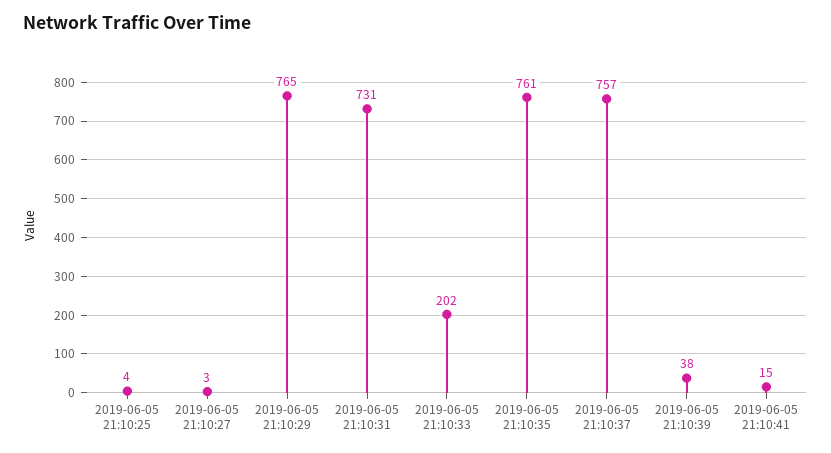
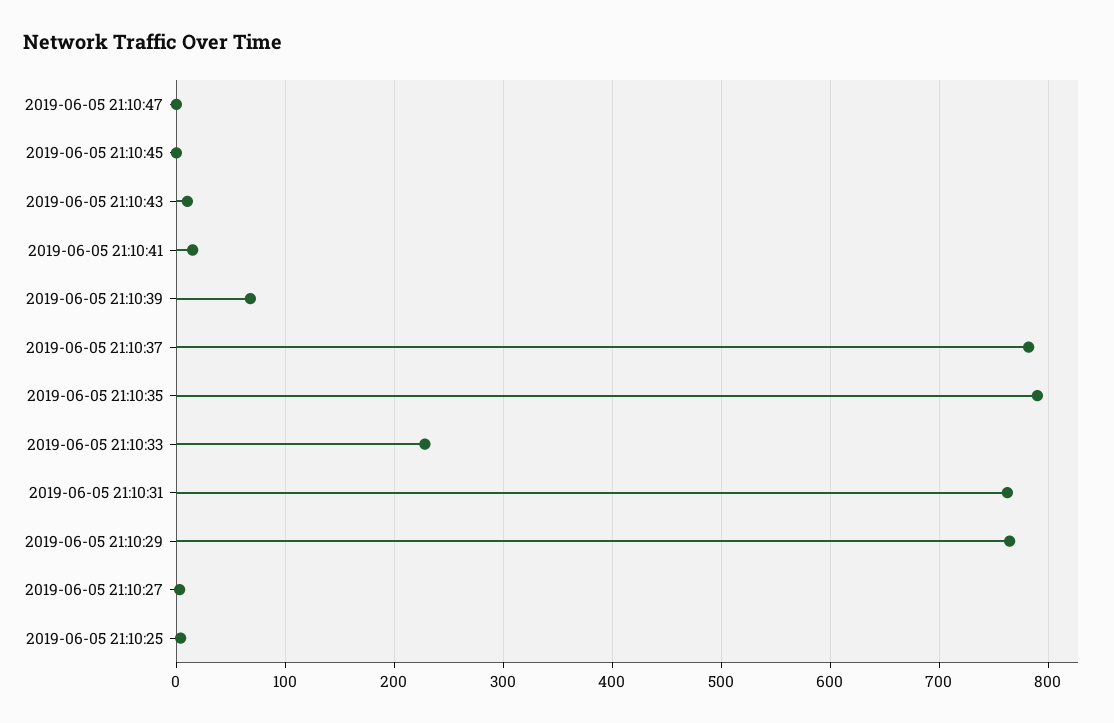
2019-06-05 21:10:31: 731 -> 760
2019-06-05 21:10:33: 202 -> 230
2019-06-05 21:10:35: 761 -> 790
2019-06-05 21:10:37: 757 -> 780
2019-06-05 21:10:39: 38 -> 70
2019-06-05 21:10:47: none -> 0
2019-06-05 21:10:45: none -> 0
2019-06-05 21:10:43: none -> 10

